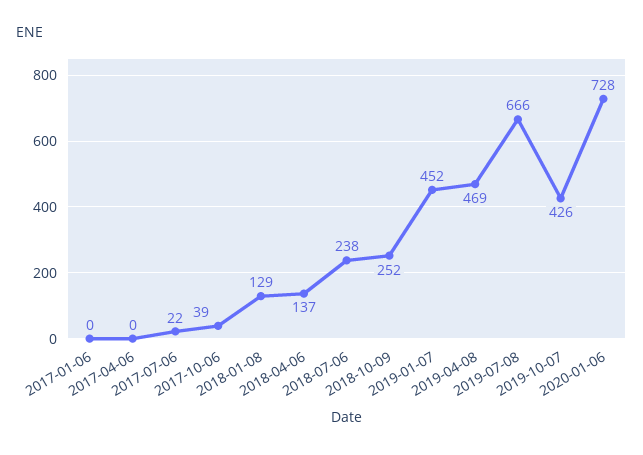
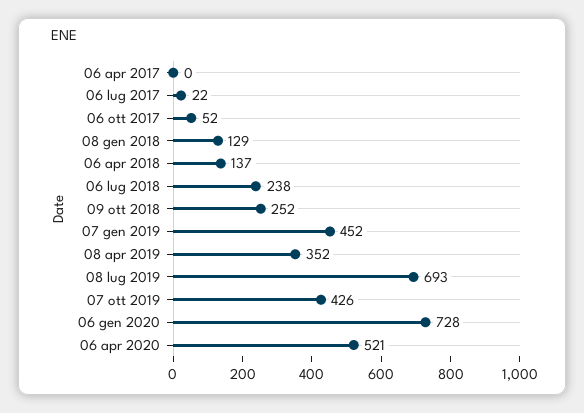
2017-01-06: 0 -> none
2017-10-06: 39 -> 52
2019-04-08: 469 -> 352
2019-07-08: 666 -> 693
06 apr 2020: none -> 521

